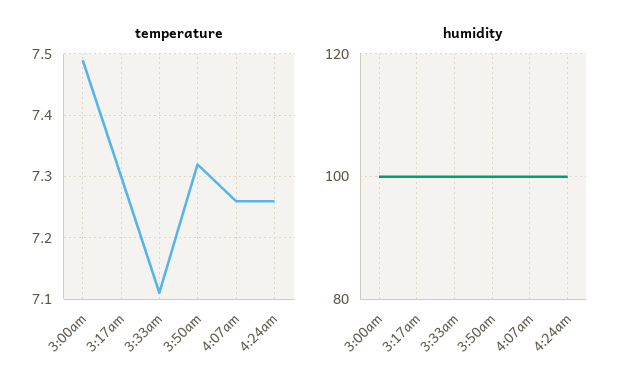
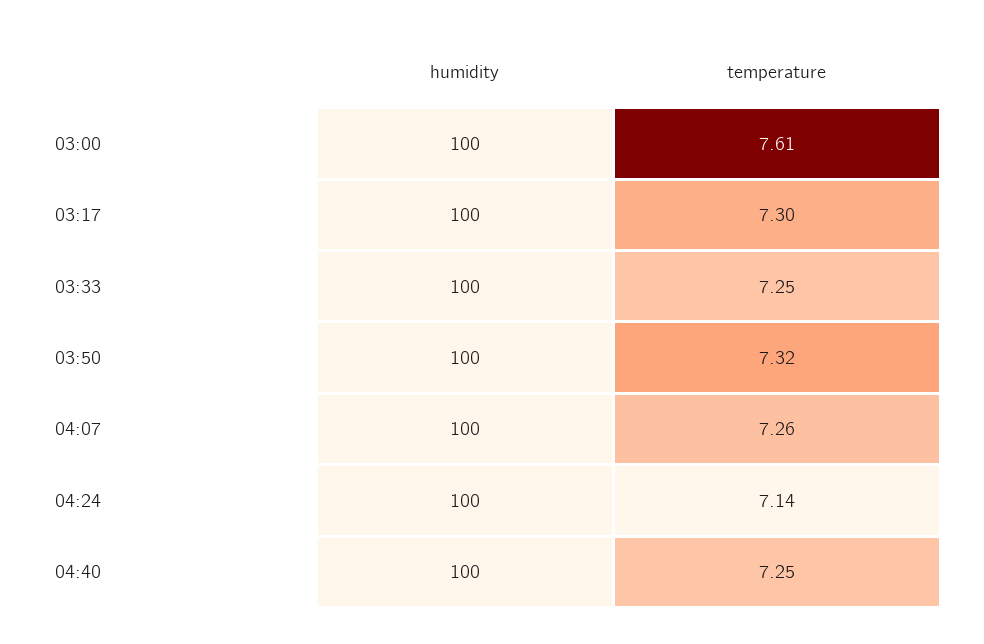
temperature, 3:00am: 7.49 -> 7.61
temperature, 3:33am: 7.11 -> 7.25
temperature, 4:24am: 7.26 -> 7.14
humidity, 04:40: none -> 100
temperature, 04:40: none -> 7.25

